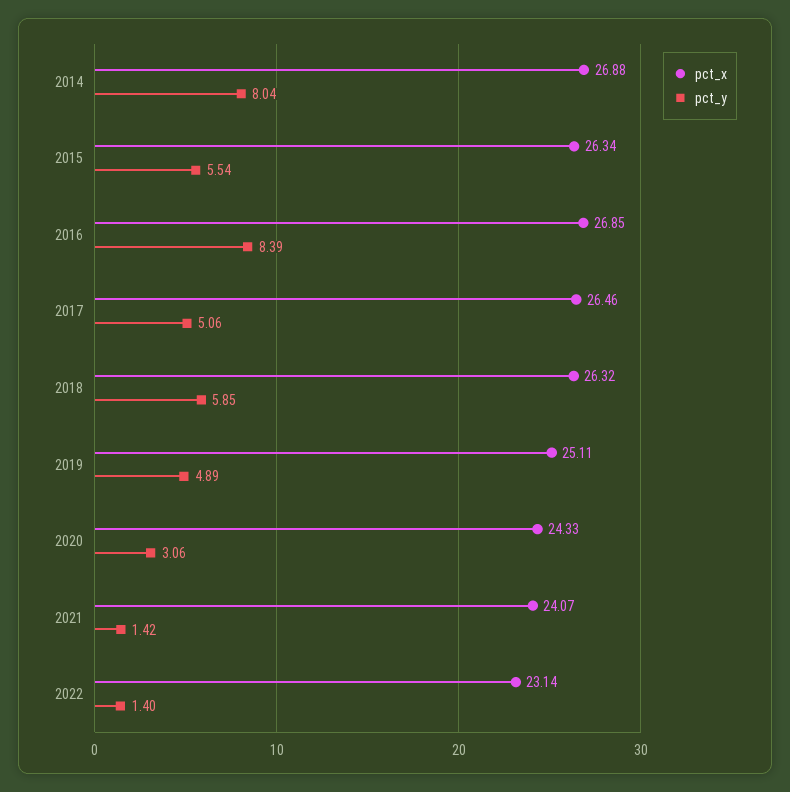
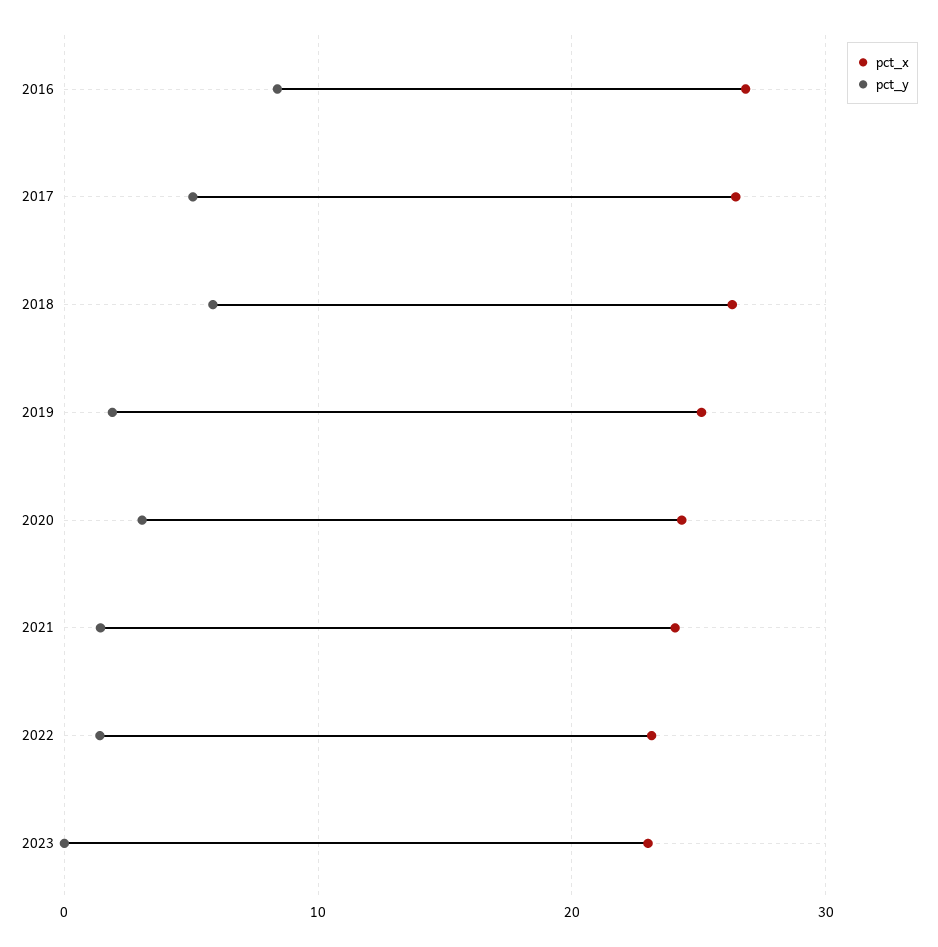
pct_x, 2014: 26.88 -> none
pct_y, 2014: 8.04 -> none
pct_x, 2015: 26.34 -> none
pct_y, 2015: 5.54 -> none
pct_y, 2019: 4.89 -> 2
pct_x, 2023: none -> 23
pct_y, 2023: none -> 0

